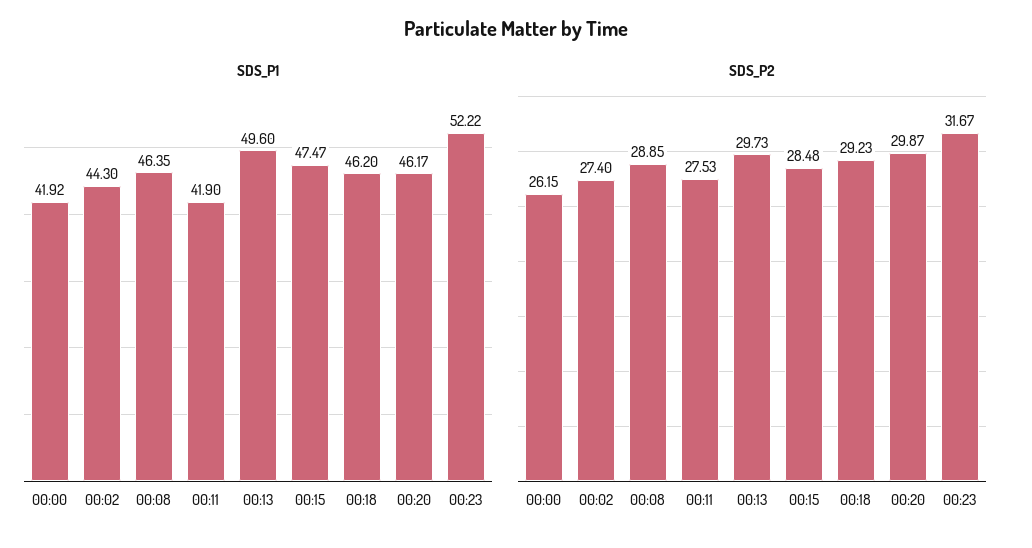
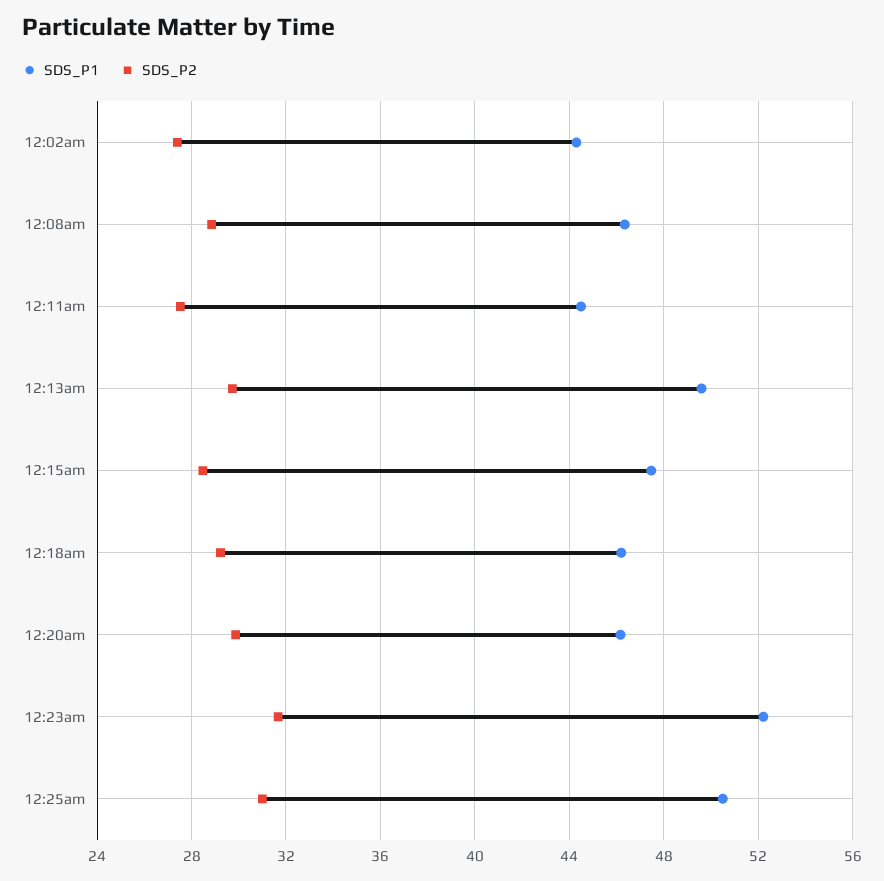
SDS_P1, 00:00: 41.92 -> none
SDS_P1, 00:11: 41.9 -> 44.5
SDS_P2, 00:00: 26.15 -> none
SDS_P1, 12:25am: none -> 50.5
SDS_P2, 12:25am: none -> 31

